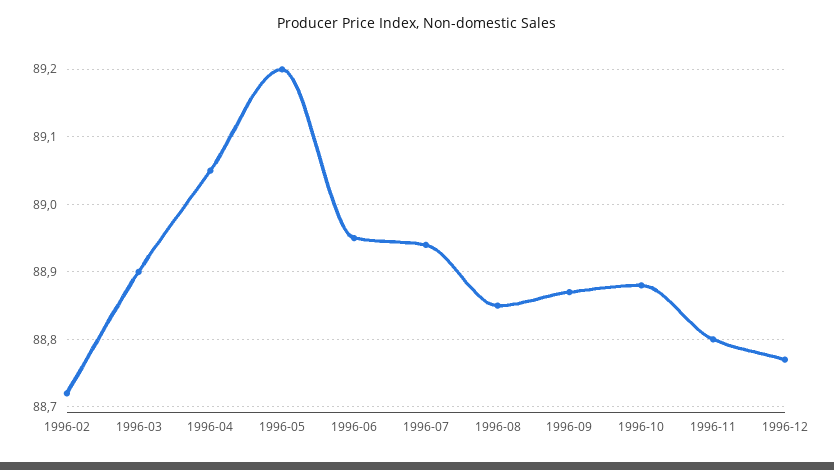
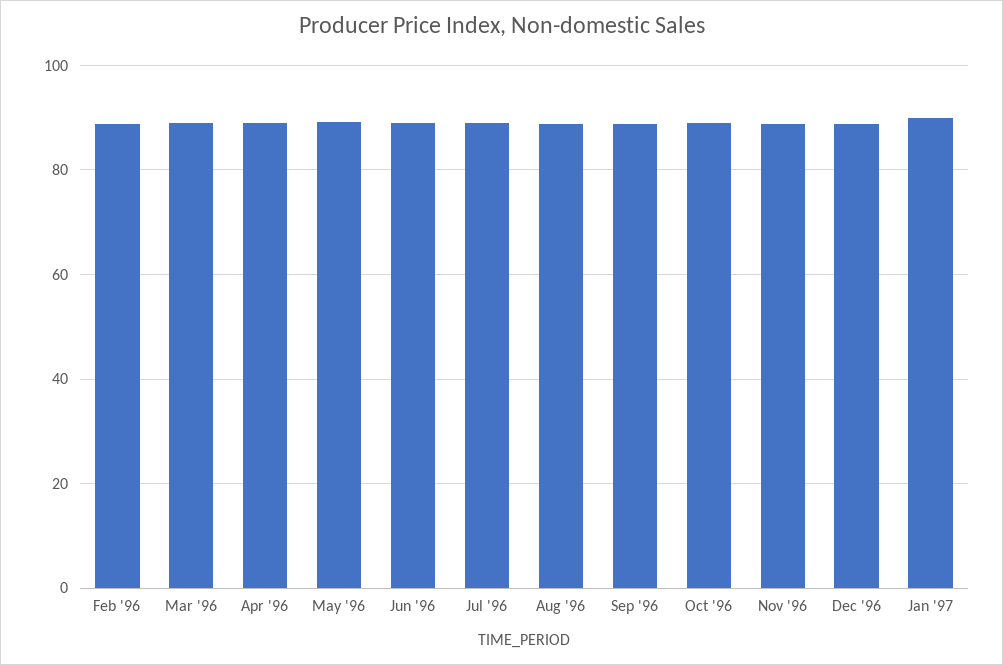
Jan '97: none -> 90

